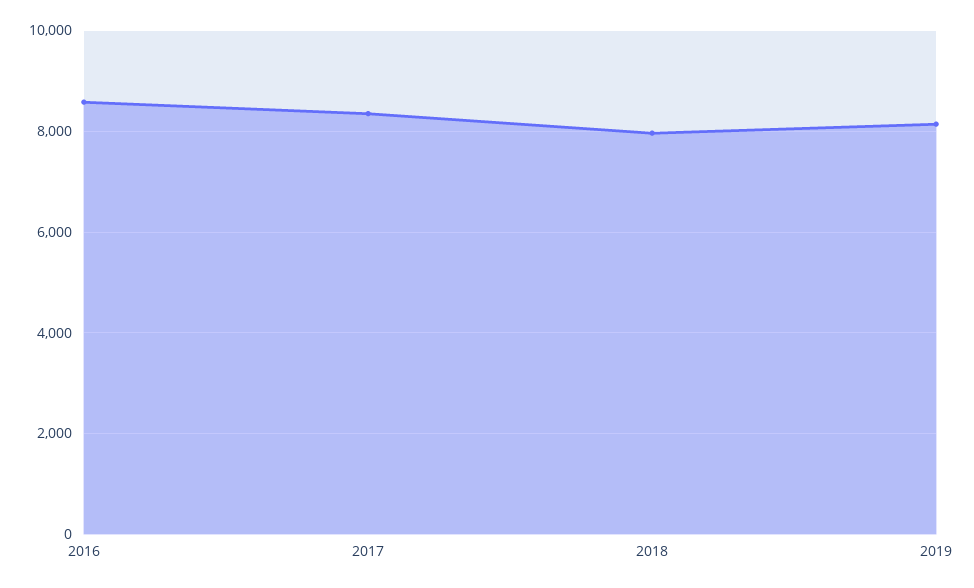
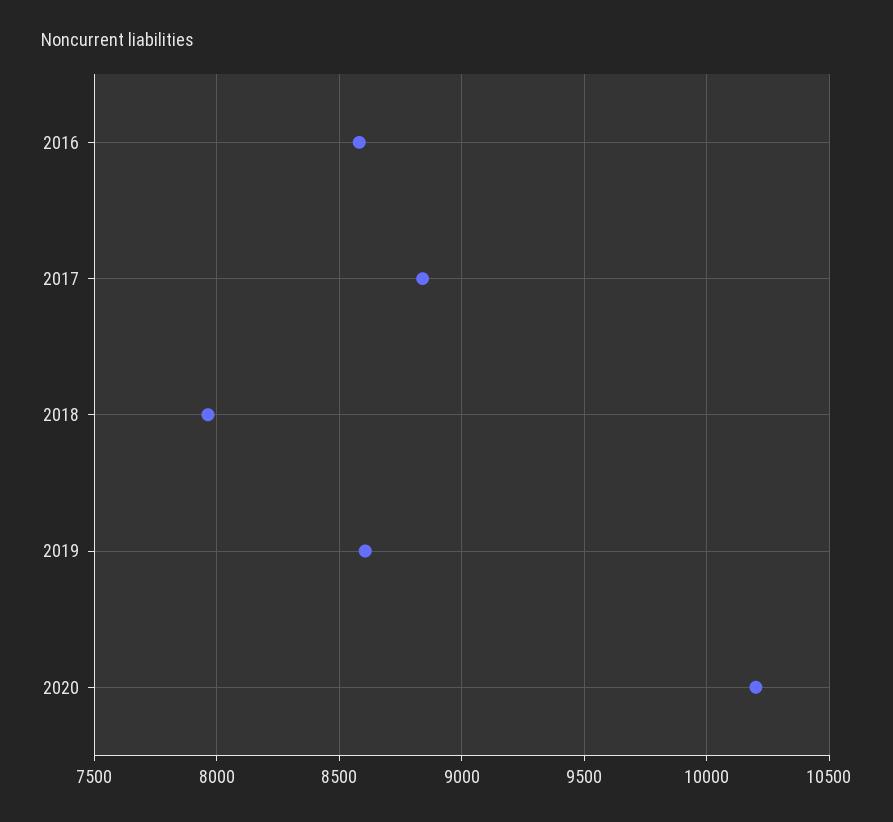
2017: 8400 -> 8850
2019: 8200 -> 8600
2020: none -> 10200

